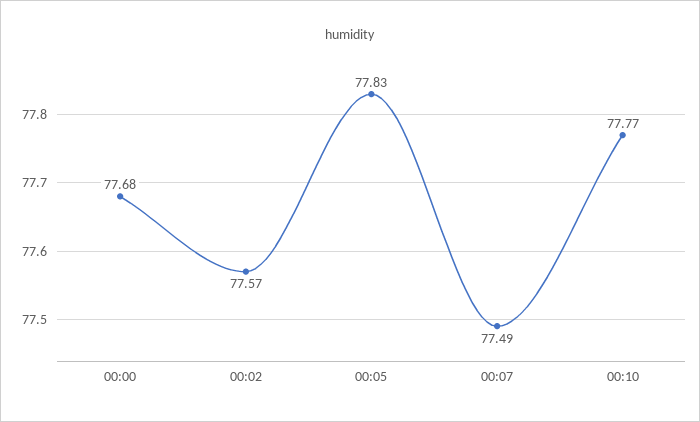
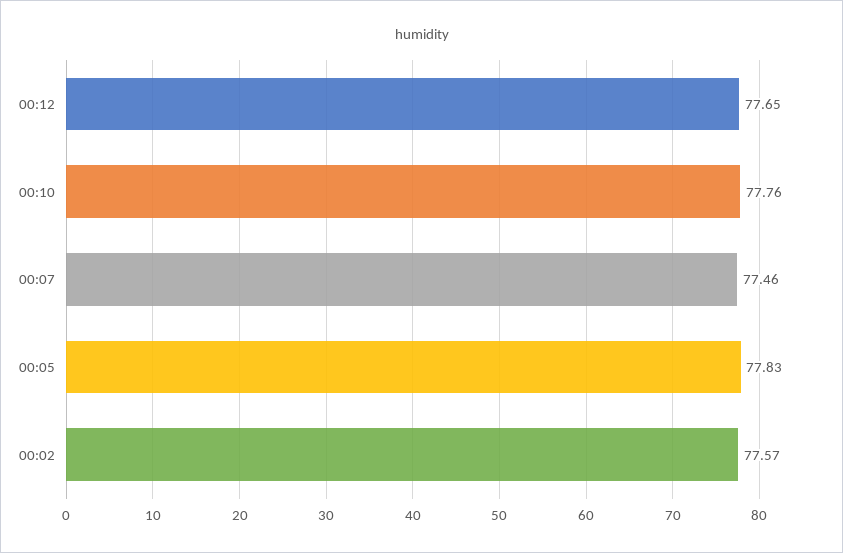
00:00: 77.68 -> none
00:07: 77.49 -> 77.46
00:10: 77.77 -> 77.76
00:12: none -> 77.65

